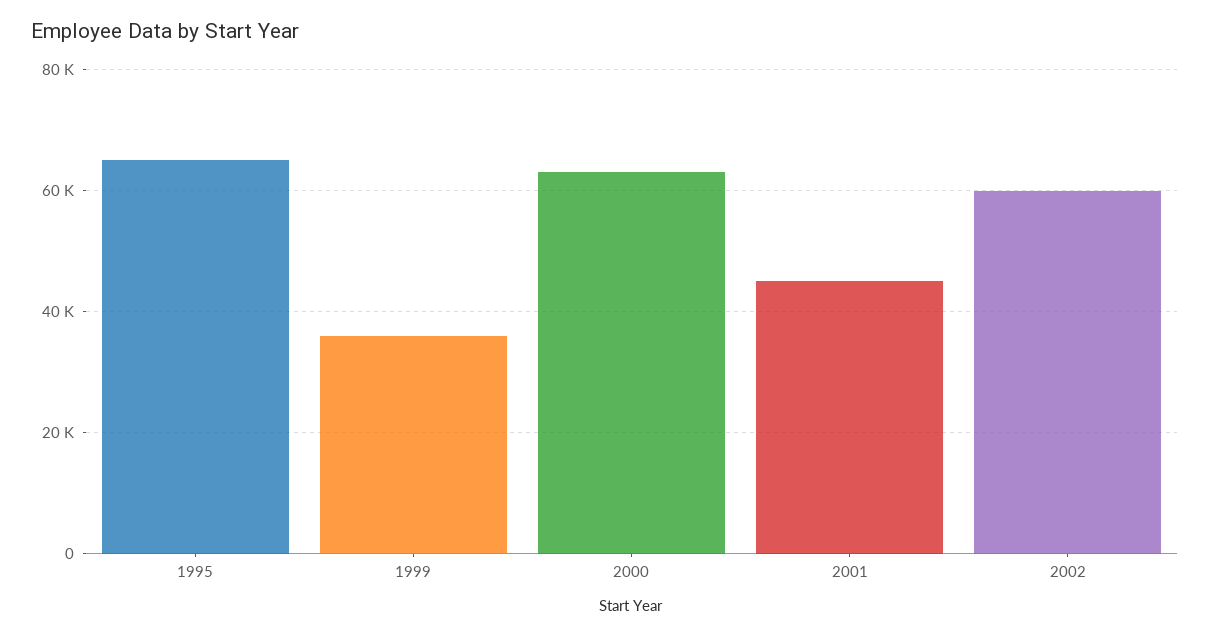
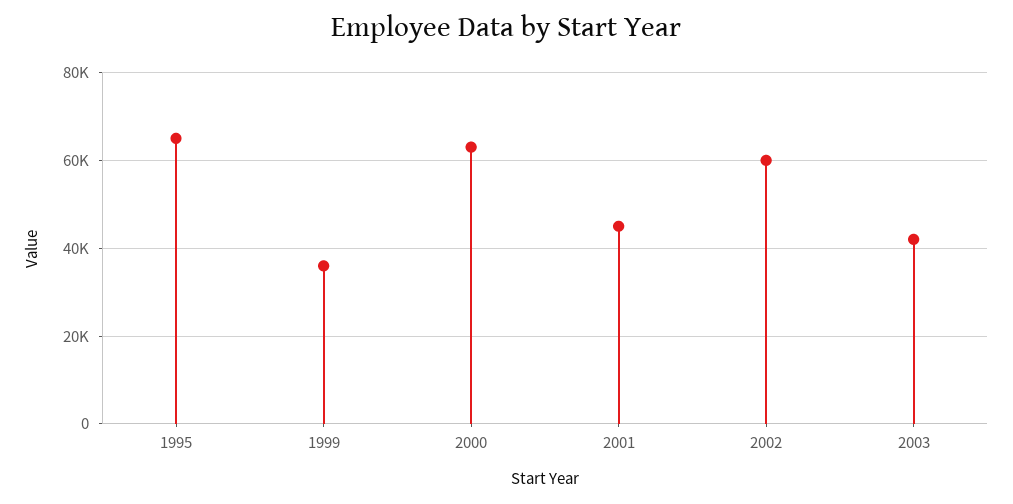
2003: none -> 42000

